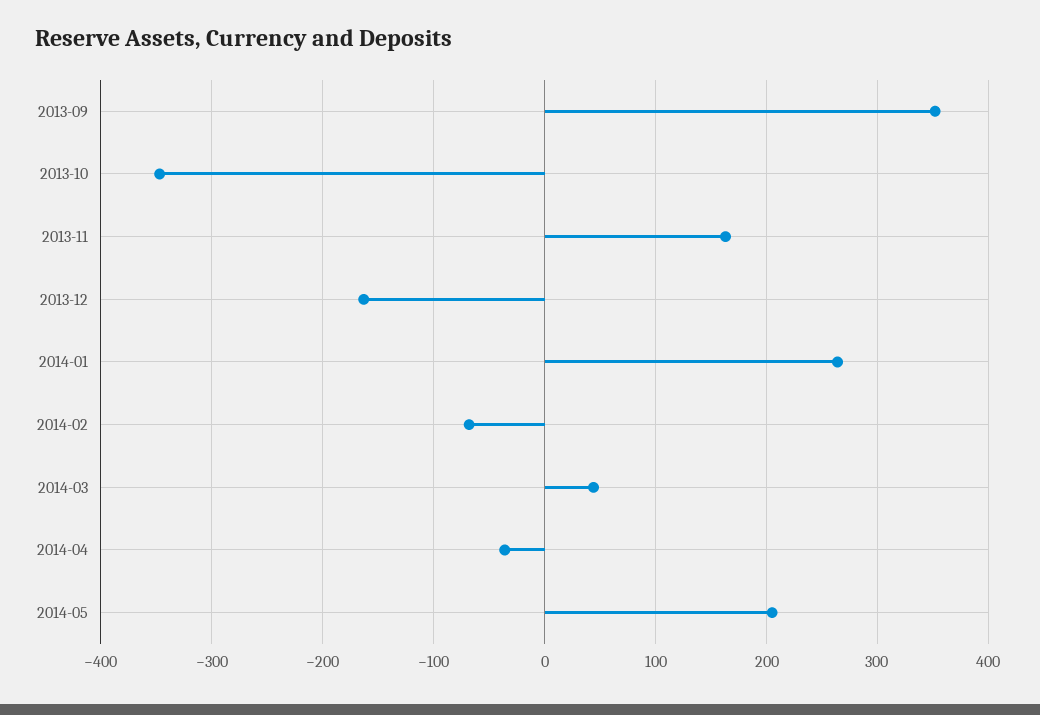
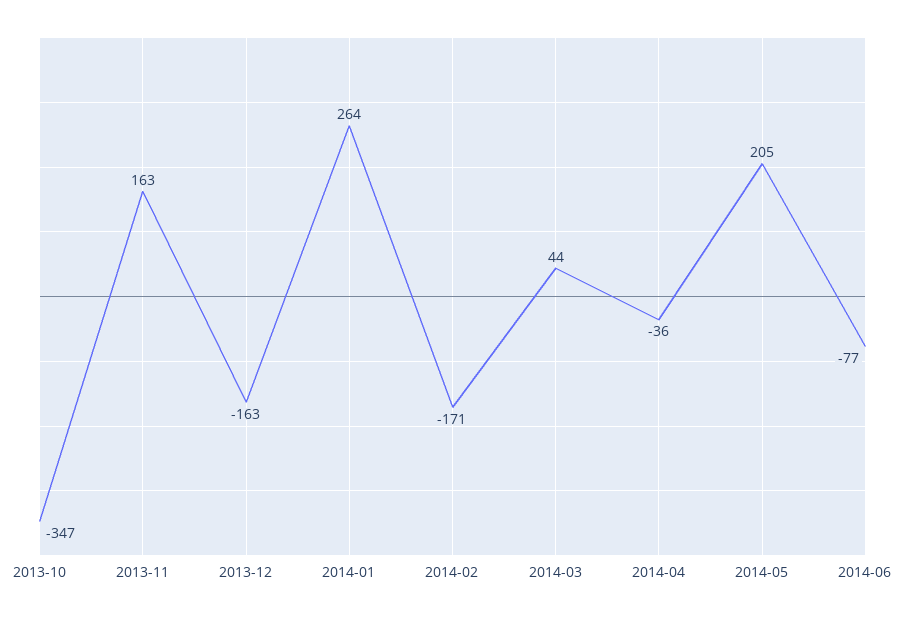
2013-09: 350 -> none
2014-02: -70 -> -171
2014-06: none -> -77

